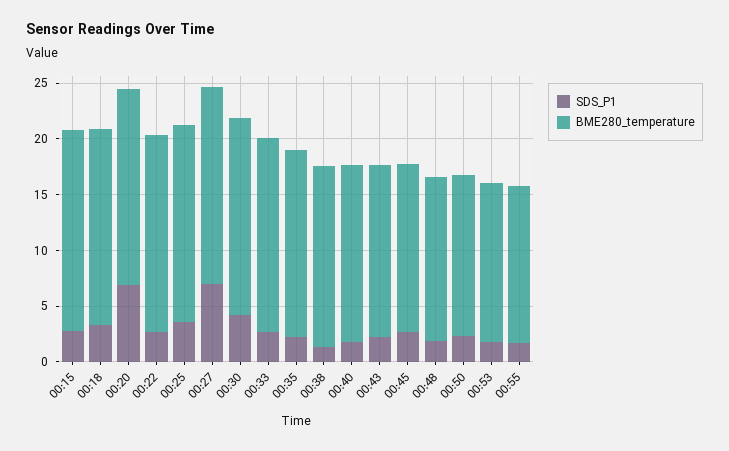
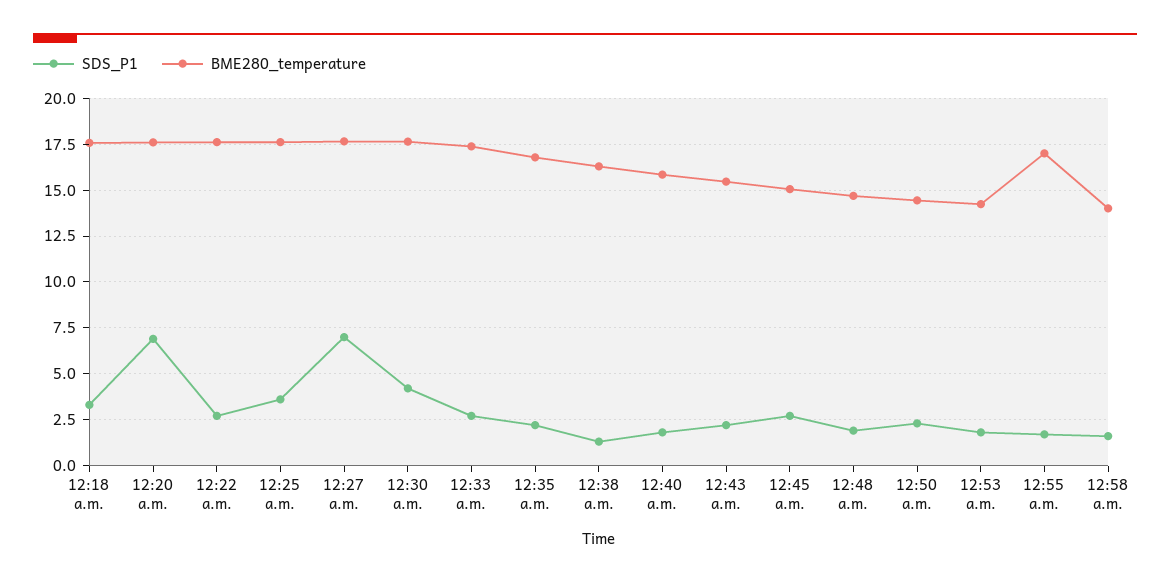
SDS_P1, 00:15: 3 -> none
BME280_temperature, 00:15: 18 -> none
BME280_temperature, 00:55: 14 -> 17
SDS_P1, 12:58 a.m.: none -> 1.5
BME280_temperature, 12:58 a.m.: none -> 14

